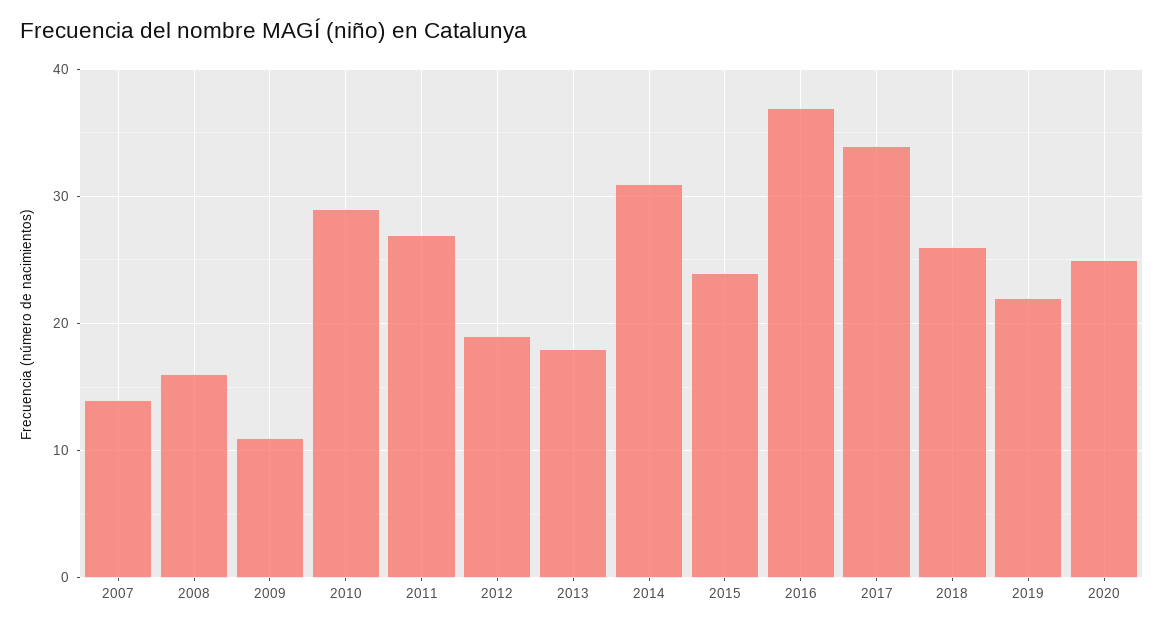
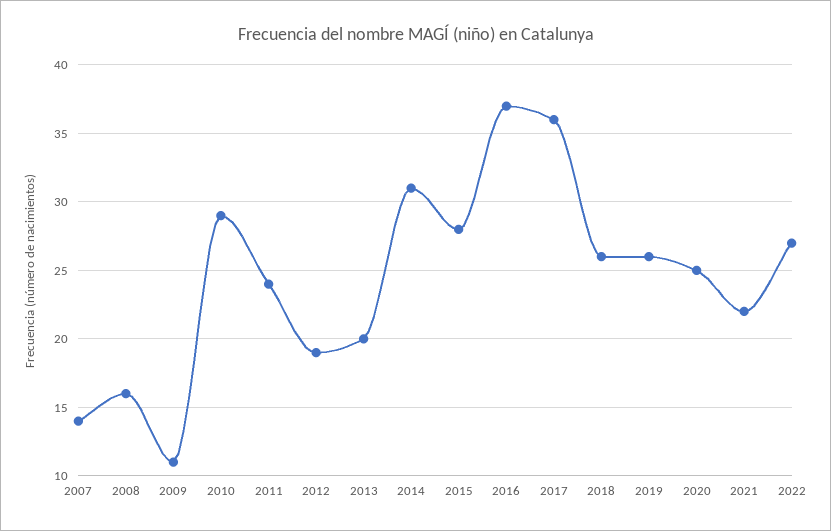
2011: 27 -> 24
2013: 18 -> 20
2015: 24 -> 28
2017: 34 -> 36
2019: 22 -> 26
2021: none -> 22
2022: none -> 27

